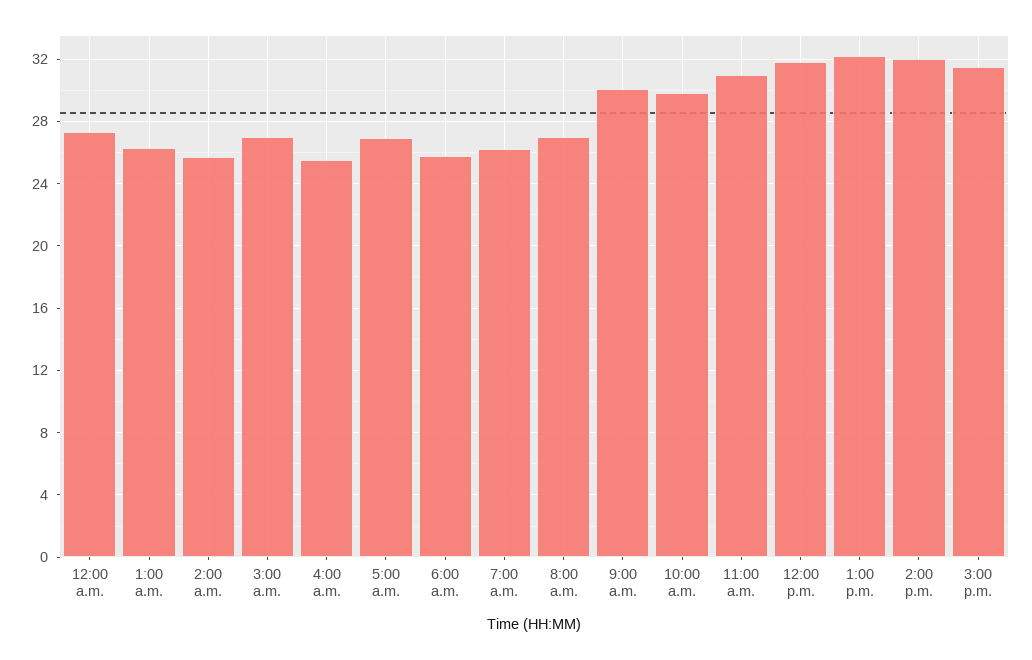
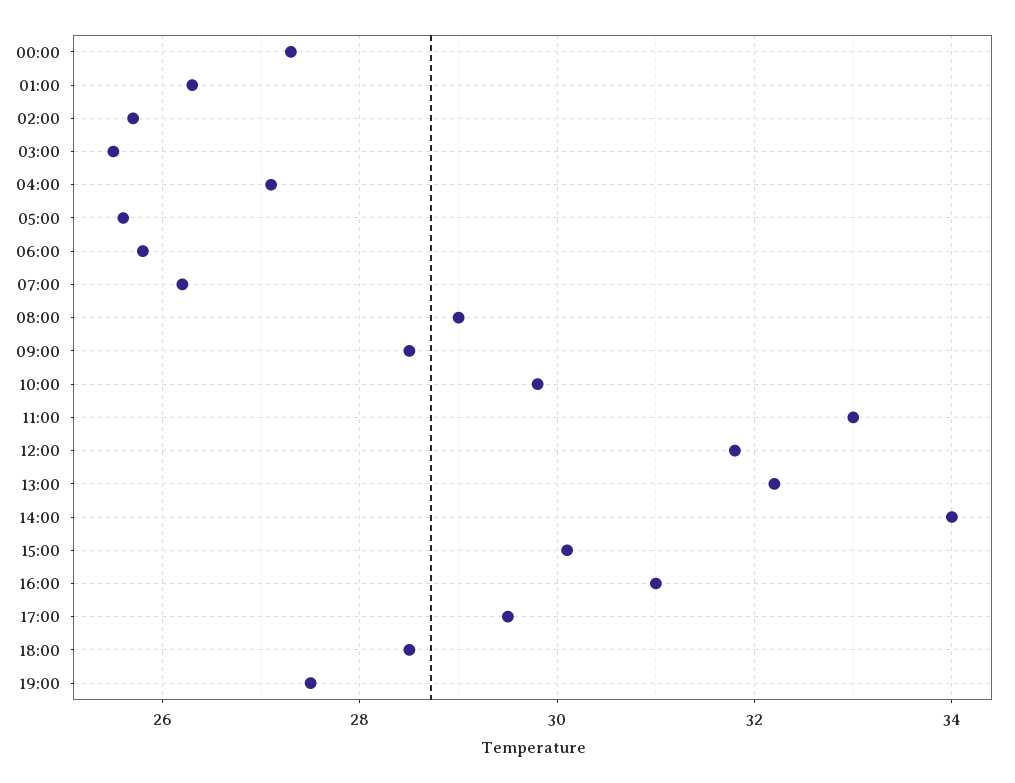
3:00 a.m.: 27 -> 25.5
4:00 a.m.: 25.5 -> 27
5:00 a.m.: 27 -> 25.5
8:00 a.m.: 27 -> 29
9:00 a.m.: 30 -> 28.5
11:00 a.m.: 31 -> 33
2:00 p.m.: 32 -> 34
3:00 p.m.: 31.5 -> 30
16:00: none -> 31
17:00: none -> 29.5
18:00: none -> 28.5
19:00: none -> 27.5

